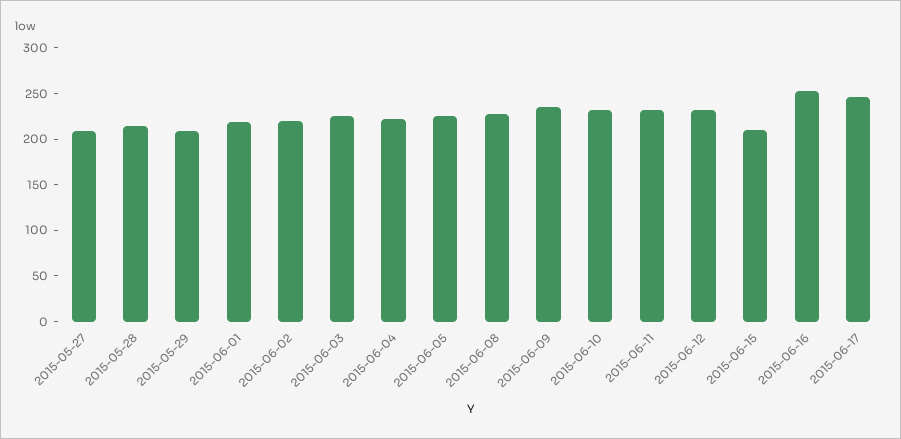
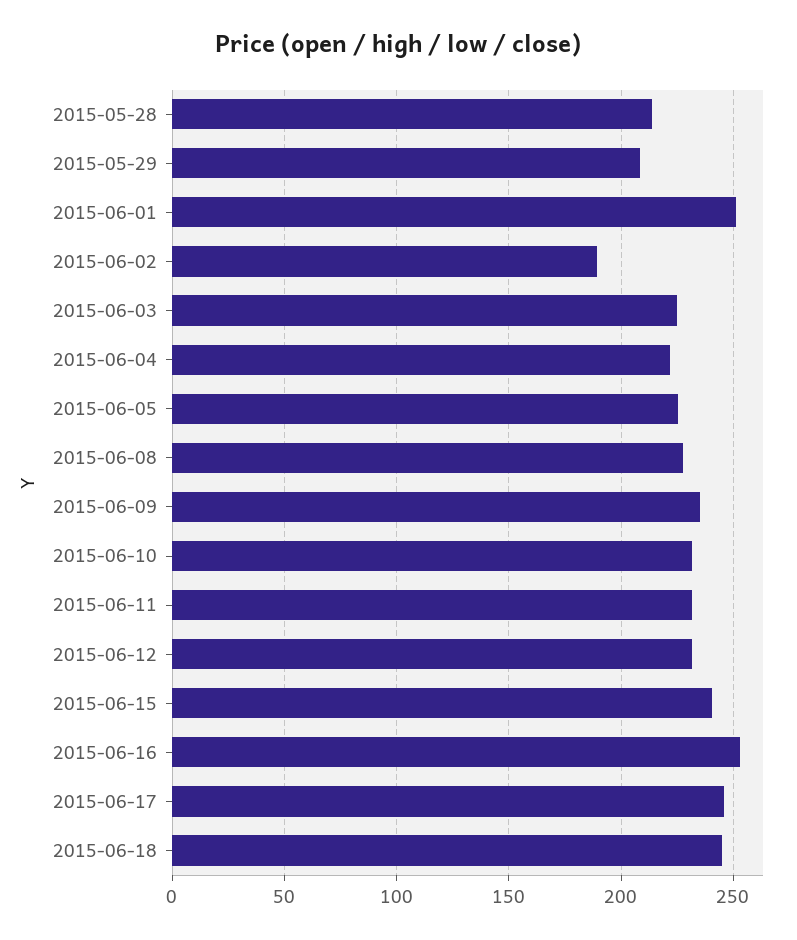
2015-05-27: 210 -> none
2015-06-01: 220 -> 250
2015-06-02: 220 -> 190
2015-06-15: 210 -> 240
2015-06-18: none -> 245

